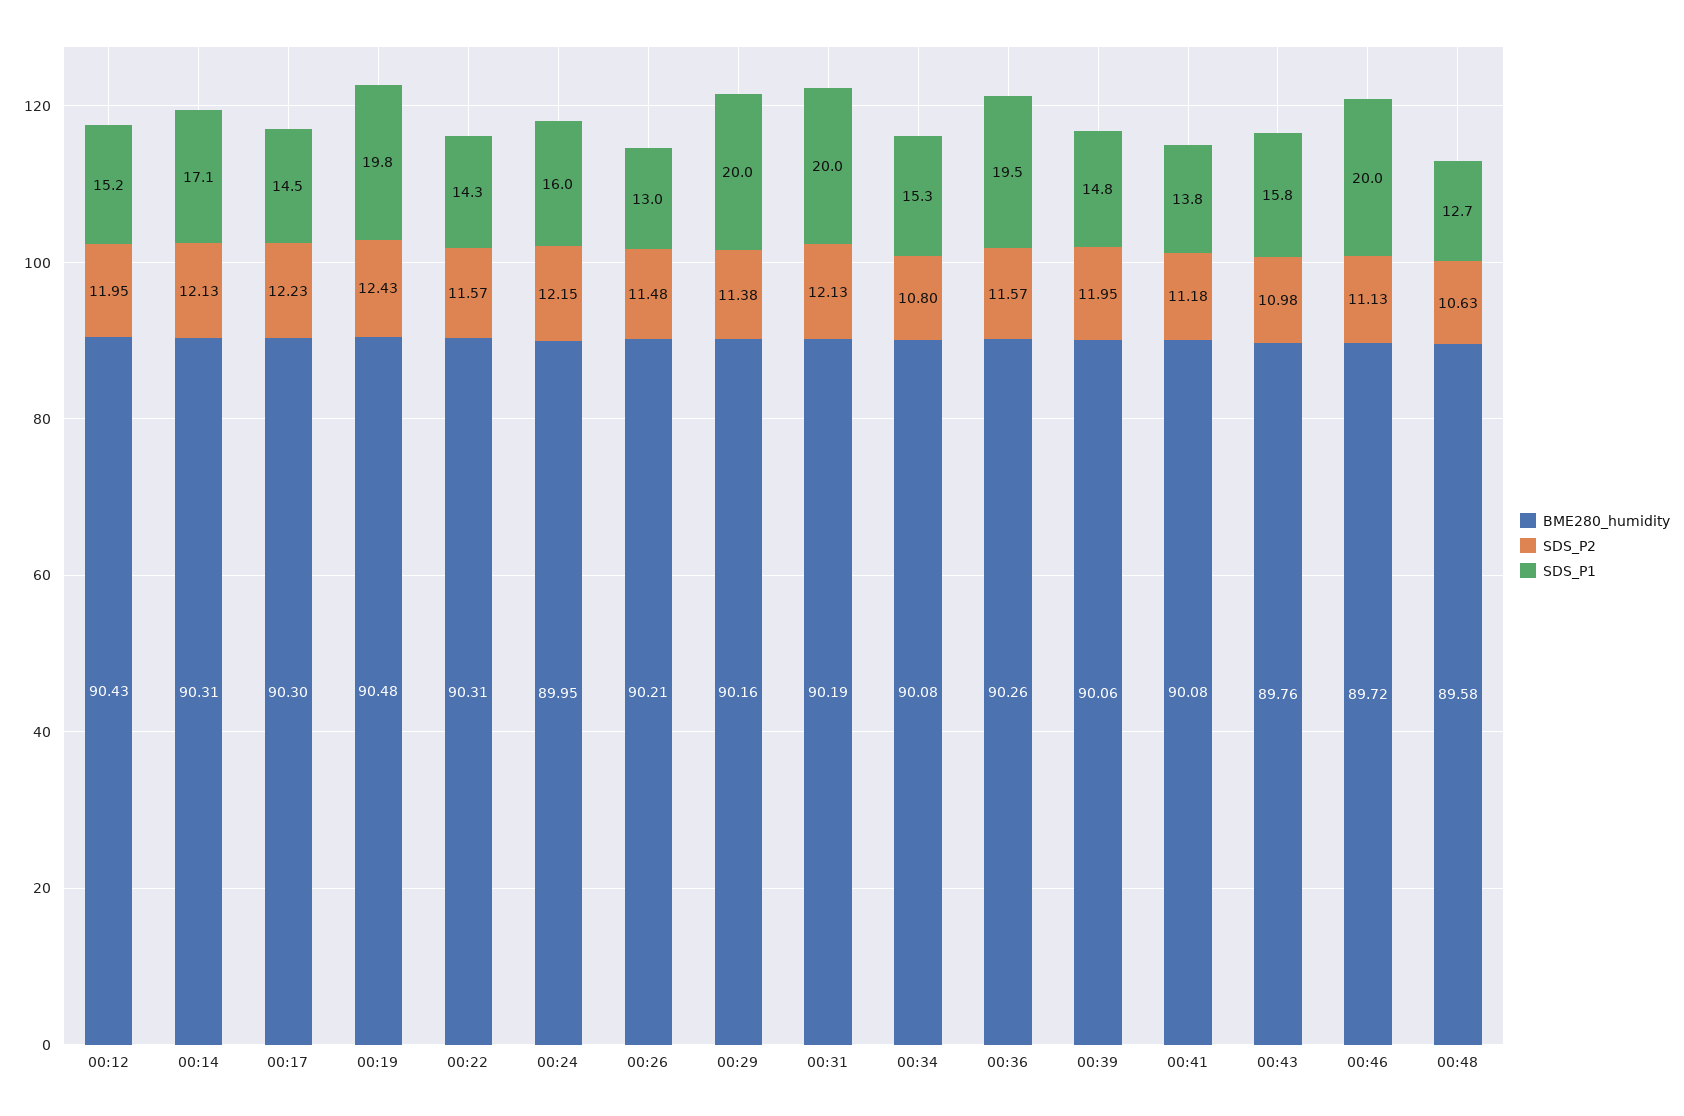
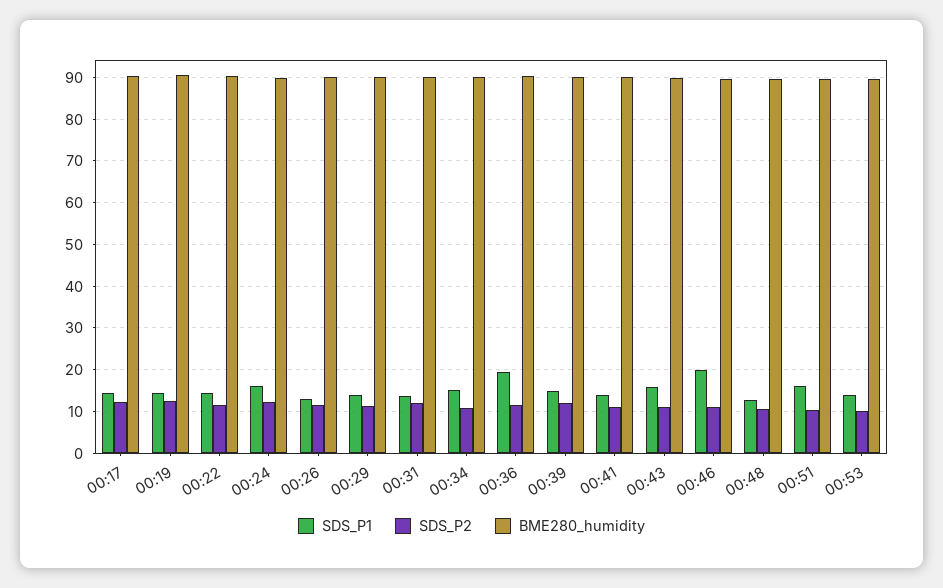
BME280_humidity, 00:12: 90.43 -> none
SDS_P2, 00:12: 11.95 -> none
SDS_P1, 00:12: 15.2 -> none
BME280_humidity, 00:14: 90.31 -> none
SDS_P2, 00:14: 12.13 -> none
SDS_P1, 00:14: 17.1 -> none
SDS_P1, 00:19: 19.8 -> 14
SDS_P1, 00:29: 20 -> 14
SDS_P1, 00:31: 20 -> 14
SDS_P1, 00:51: none -> 16
SDS_P2, 00:51: none -> 10
BME280_humidity, 00:51: none -> 90
SDS_P1, 00:53: none -> 14
SDS_P2, 00:53: none -> 10
BME280_humidity, 00:53: none -> 90

